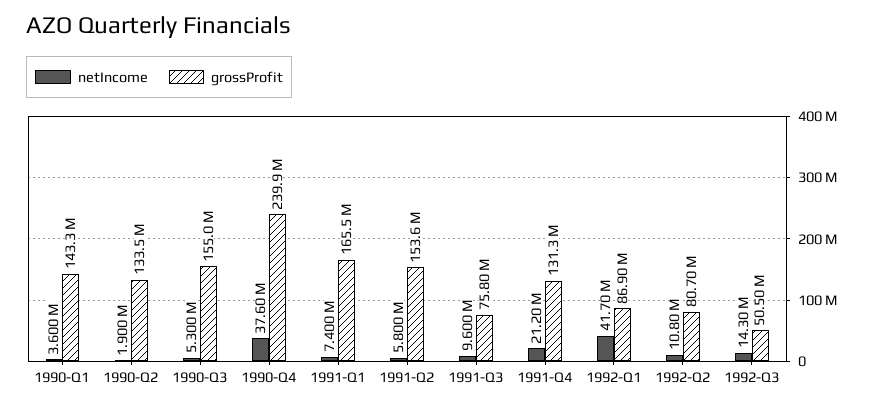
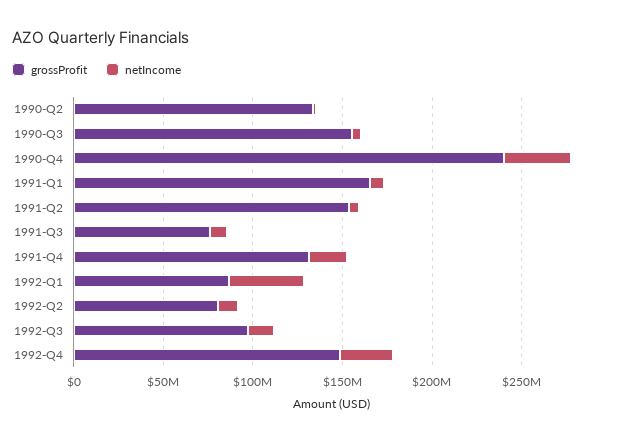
netIncome, 1990-Q1: 3600000 -> none
grossProfit, 1990-Q1: 143300000 -> none
grossProfit, 1992-Q3: 50500000 -> 100000000
grossProfit, 1992-Q4: none -> 150000000
netIncome, 1992-Q4: none -> 30000000

